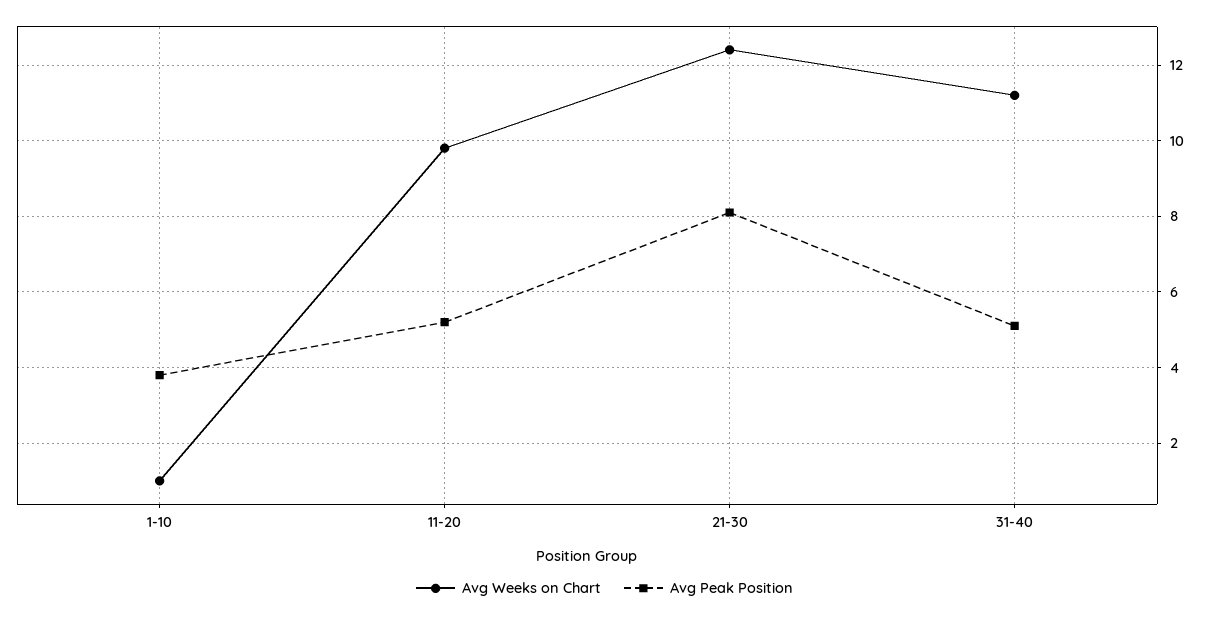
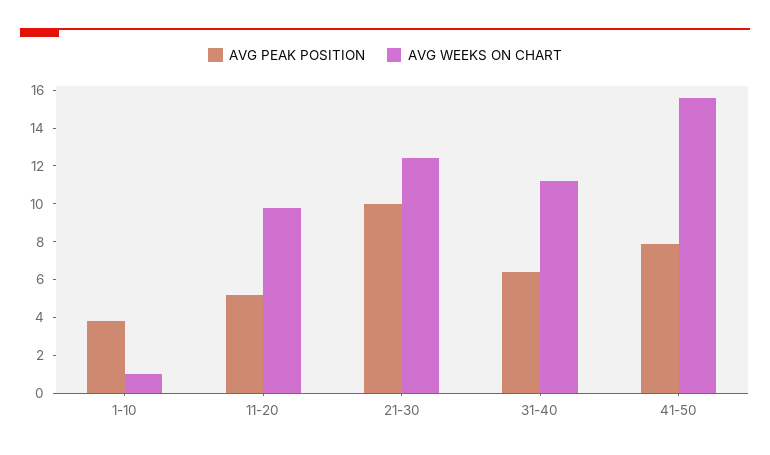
Avg Peak Position, 21-30: 8 -> 10
Avg Peak Position, 31-40: 5 -> 6.5
Avg Peak Position, 41-50: none -> 8
Avg Weeks on Chart, 41-50: none -> 15.5

